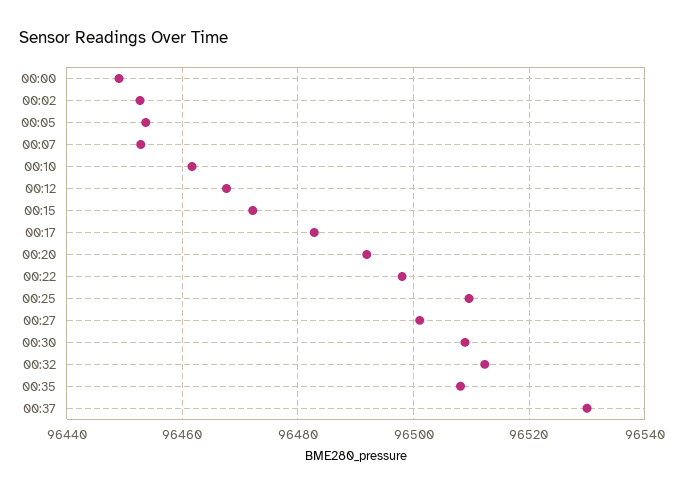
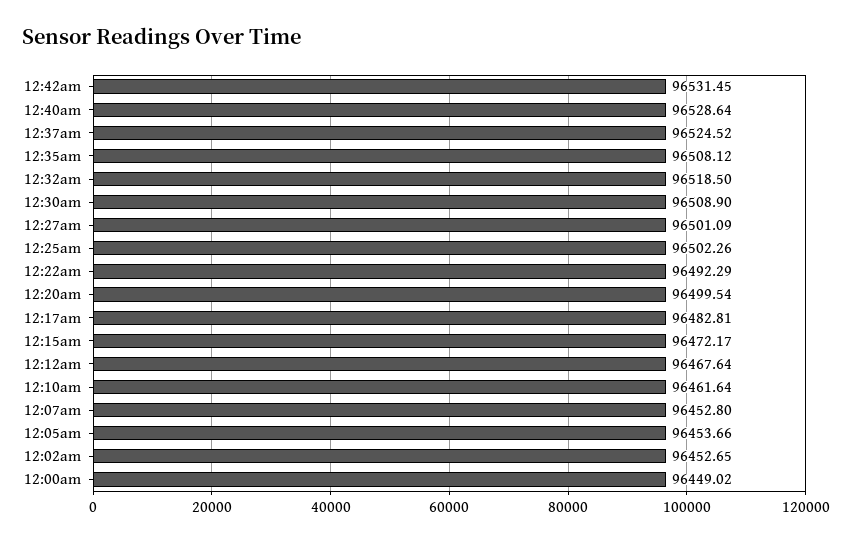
00:20: 96492 -> 96499.54
00:22: 96498 -> 96492.29
00:25: 96510 -> 96502.26
00:32: 96512 -> 96518.5
00:37: 96530 -> 96524.52
12:42am: none -> 96531.45
12:40am: none -> 96528.64

